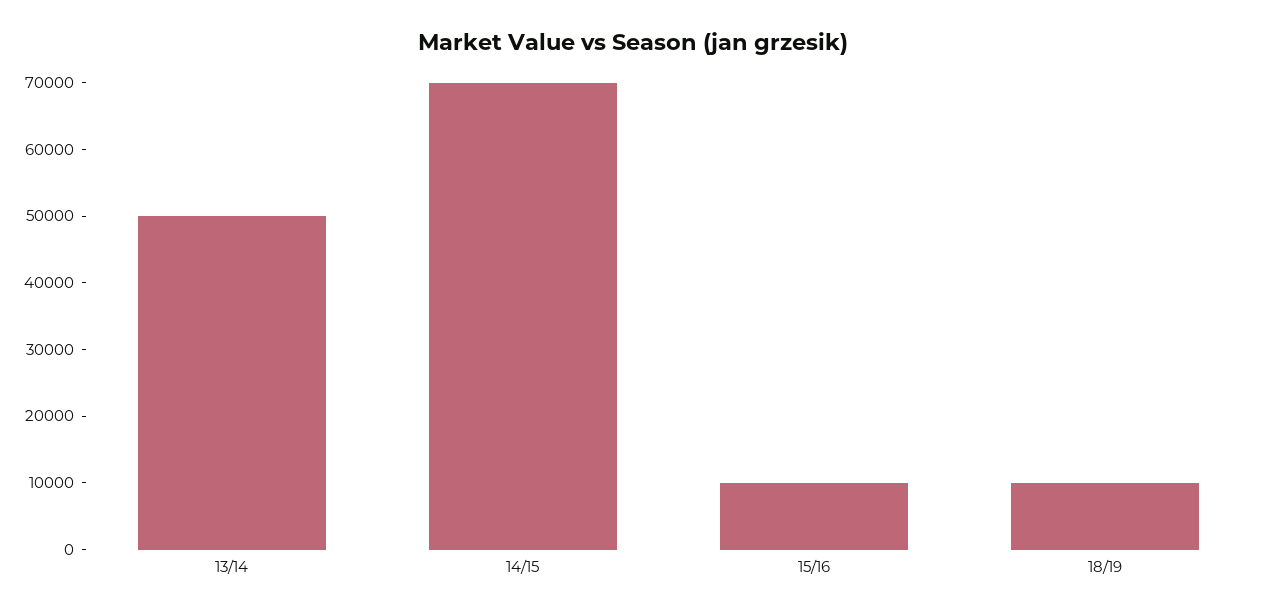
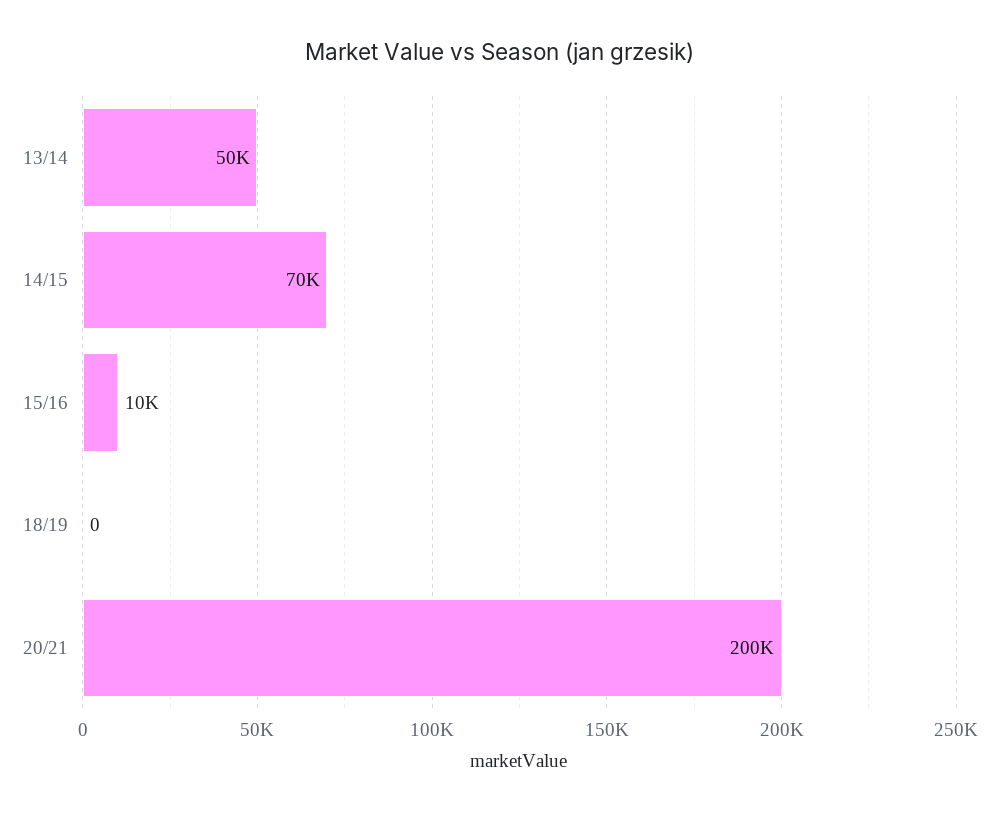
18/19: 10000 -> 0
20/21: none -> 200000

